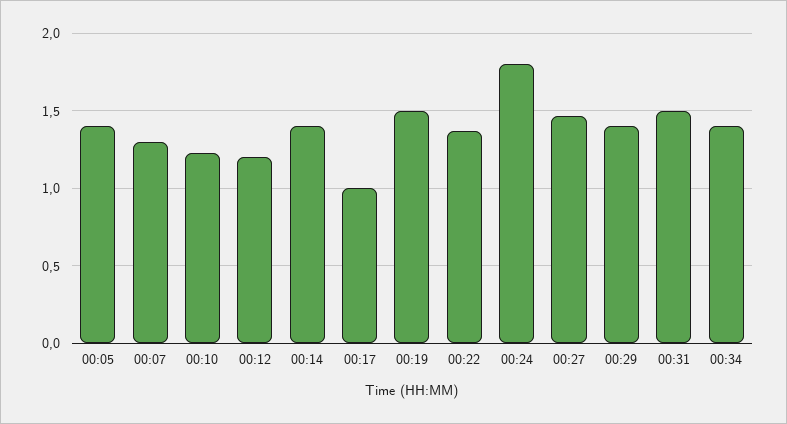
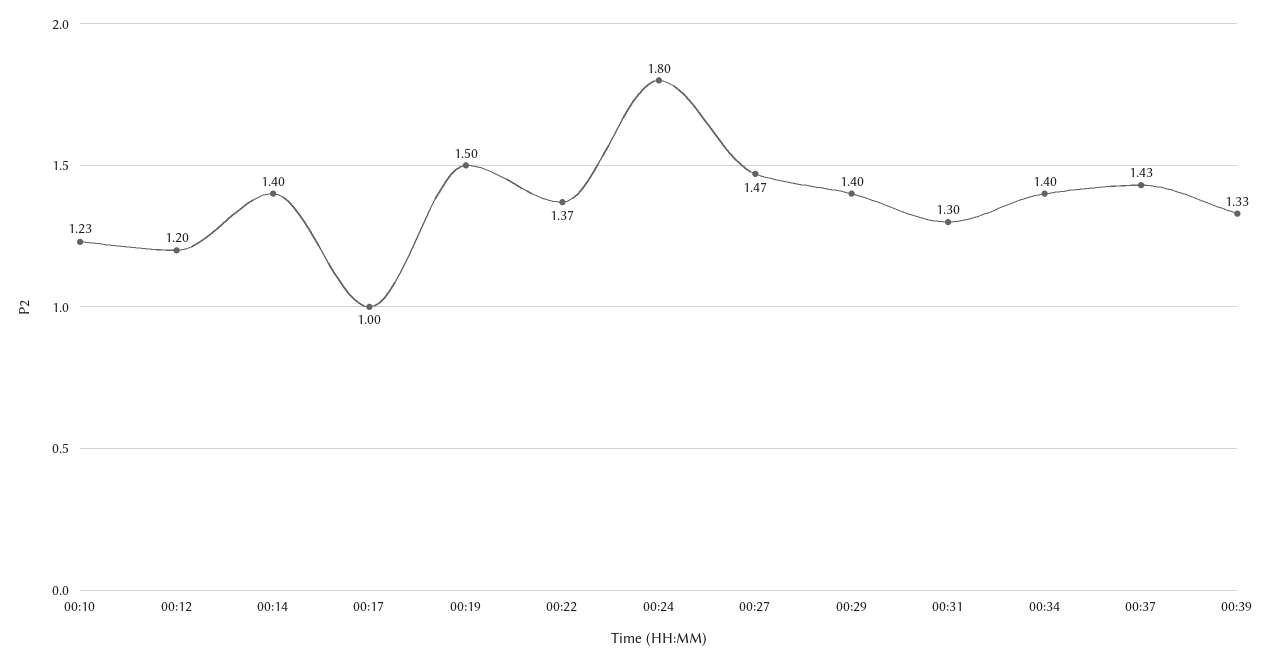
00:05: 1.4 -> none
00:07: 1.3 -> none
00:31: 1.5 -> 1.3
00:37: none -> 1.43
00:39: none -> 1.33

